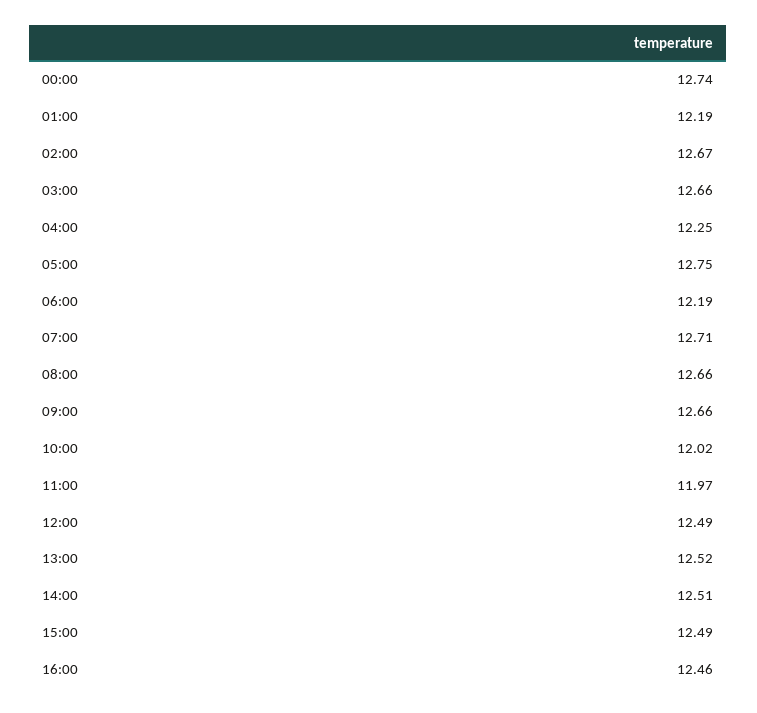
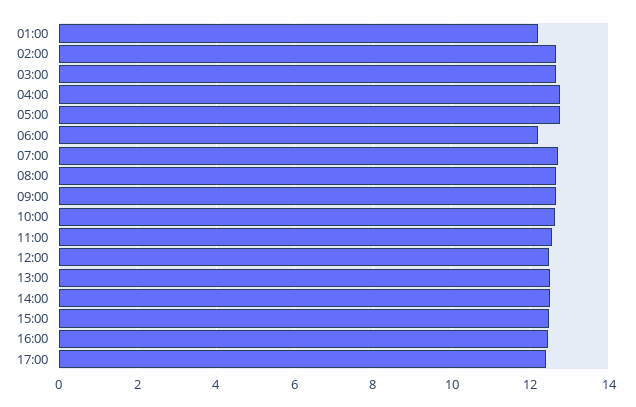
00:00: 12.74 -> none
04:00: 12.25 -> 12.8
10:00: 12.02 -> 12.6
11:00: 11.97 -> 12.6
17:00: none -> 12.4

